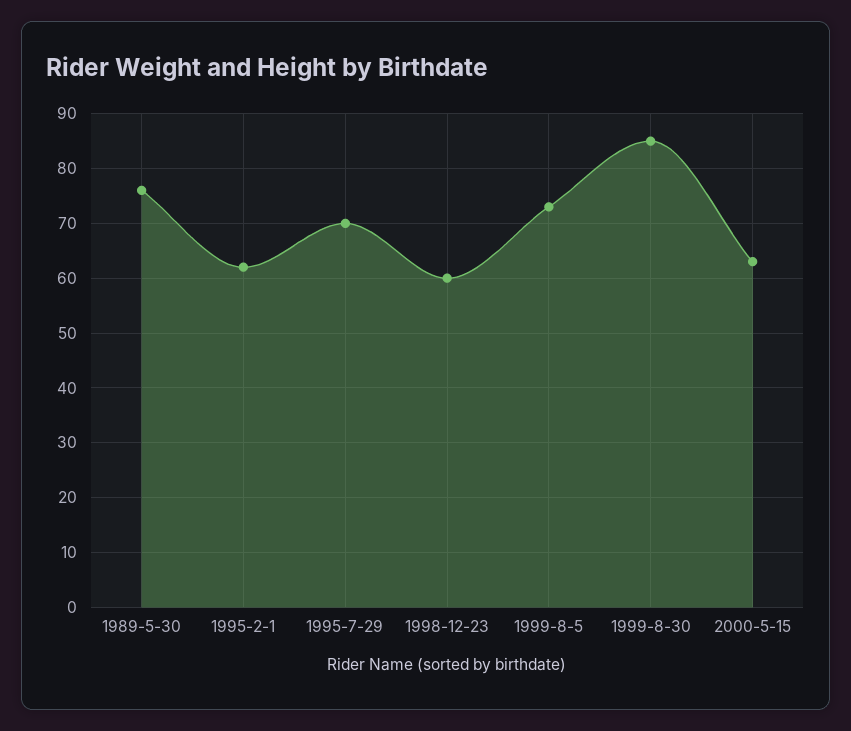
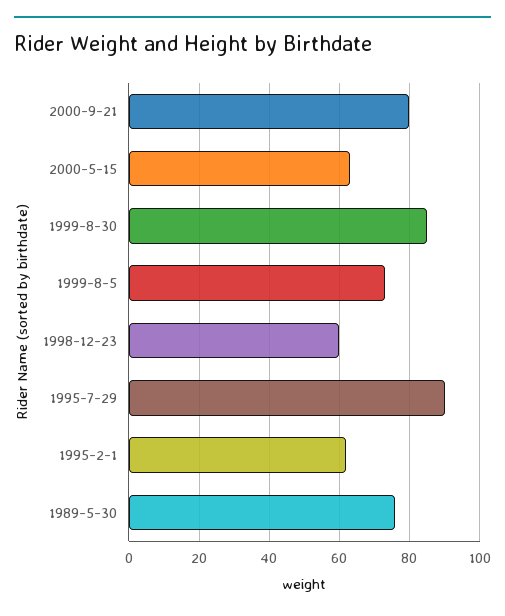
1995-7-29: 70 -> 90
2000-9-21: none -> 80

